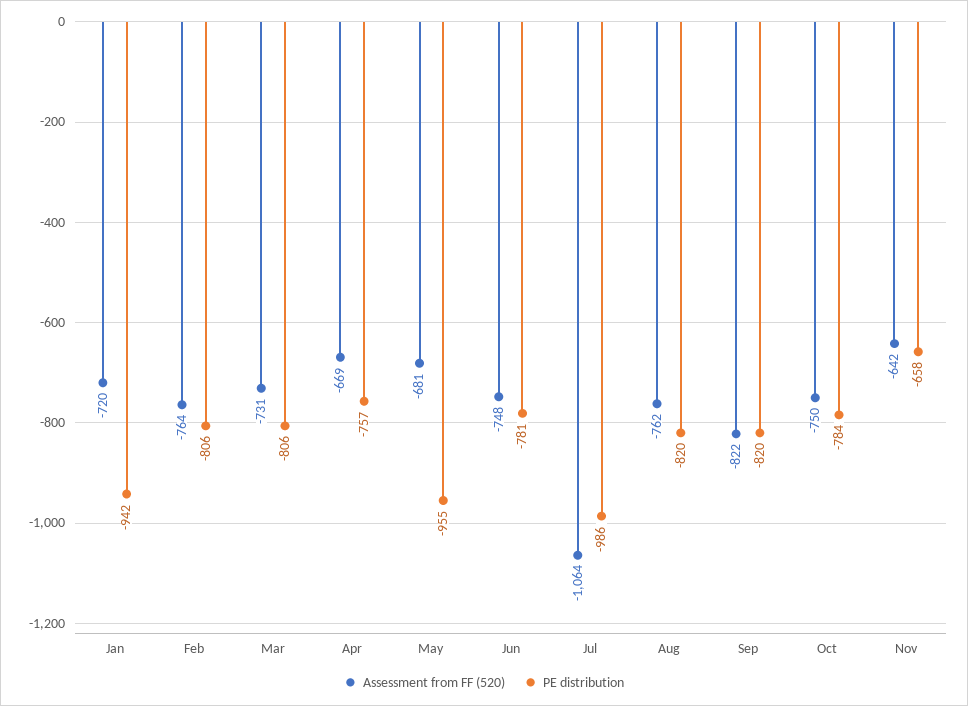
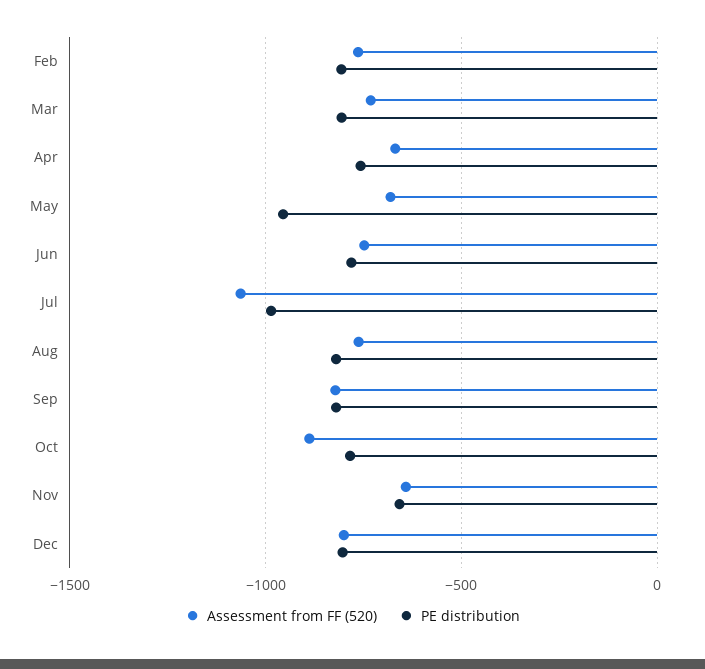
Assessment from FF (520), Jan: -720 -> none
PE distribution, Jan: -942 -> none
Assessment from FF (520), Oct: -750 -> -900
Assessment from FF (520), Dec: none -> -800
PE distribution, Dec: none -> -800

